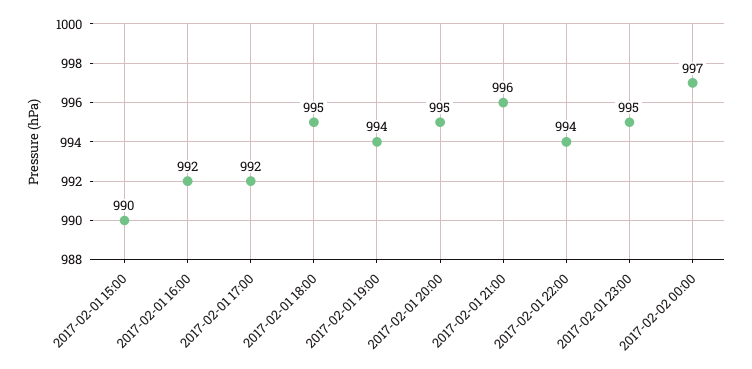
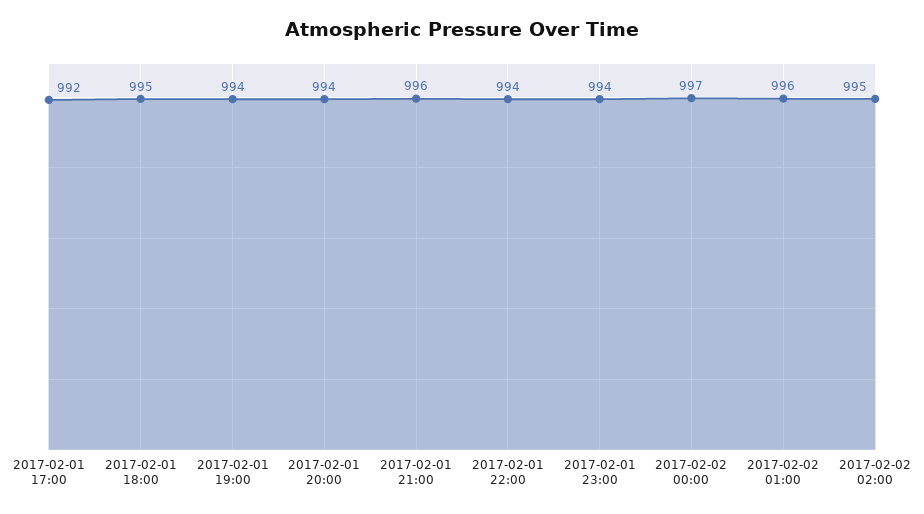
2017-02-01 15:00: 990 -> none
2017-02-01 16:00: 992 -> none
2017-02-01 20:00: 995 -> 994
2017-02-01 23:00: 995 -> 994
2017-02-02 01:00: none -> 996
2017-02-02 02:00: none -> 995

